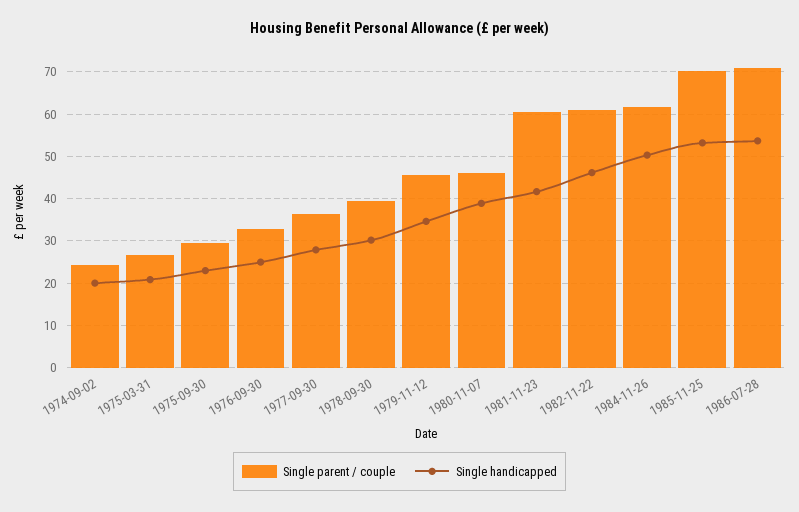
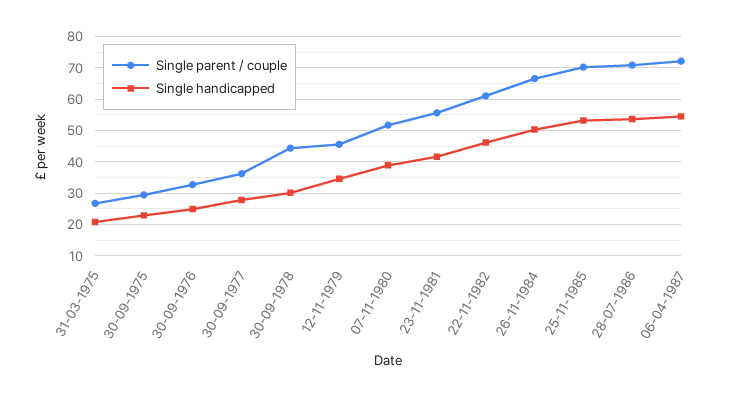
Single parent / couple, 1974-09-02: 24 -> none
Single handicapped, 1974-09-02: 20 -> none
Single parent / couple, 1978-09-30: 40 -> 44
Single parent / couple, 1980-11-07: 46 -> 52
Single parent / couple, 1981-11-23: 60 -> 56
Single parent / couple, 1984-11-26: 62 -> 66
Single parent / couple, 06-04-1987: none -> 72
Single handicapped, 06-04-1987: none -> 54

